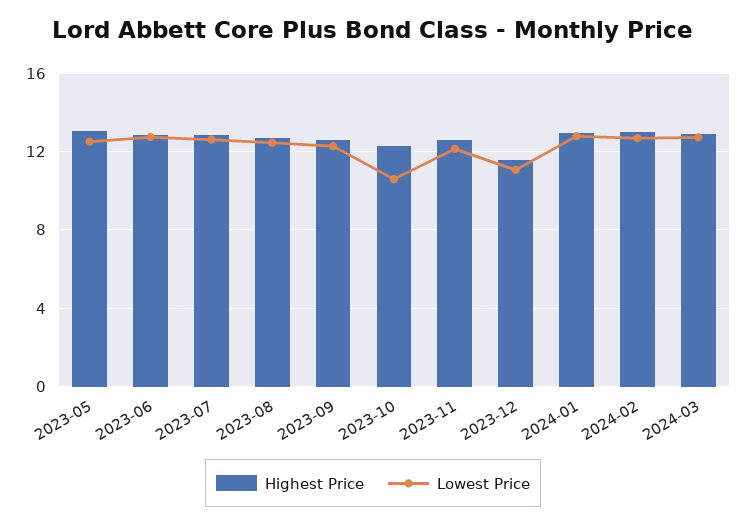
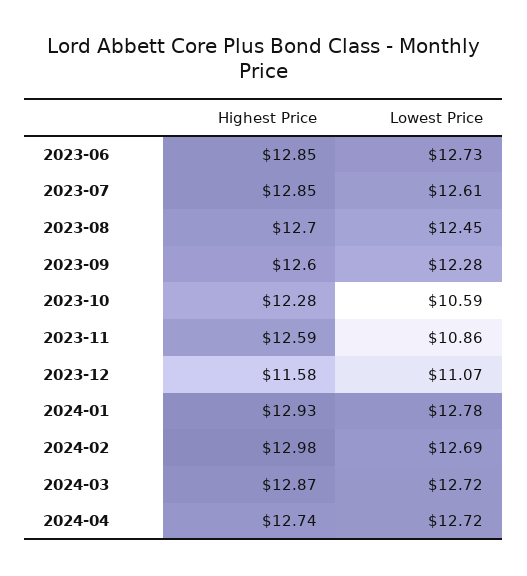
Highest Price, 2023-05: 13 -> none
Lowest Price, 2023-05: 12.5 -> none
Lowest Price, 2023-11: 12 -> 10.86
Highest Price, 2024-04: none -> 12.74
Lowest Price, 2024-04: none -> 12.72

